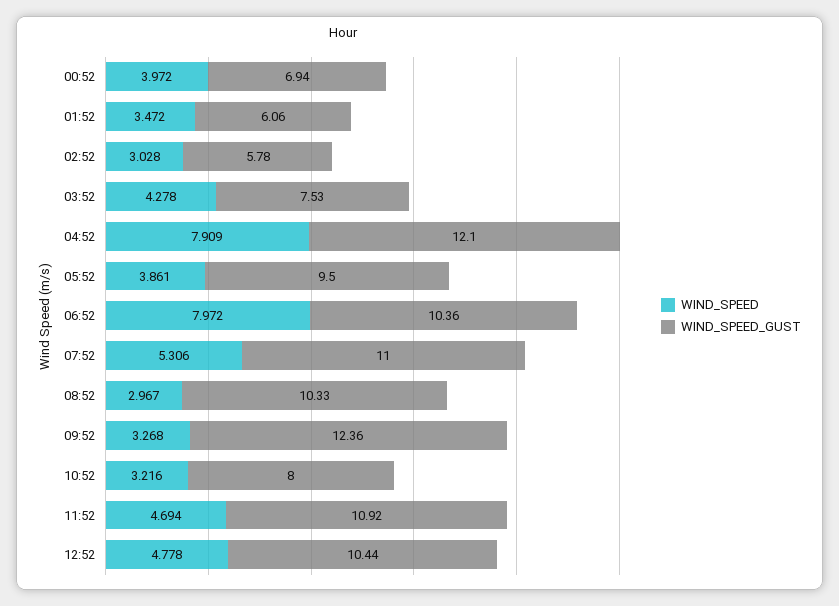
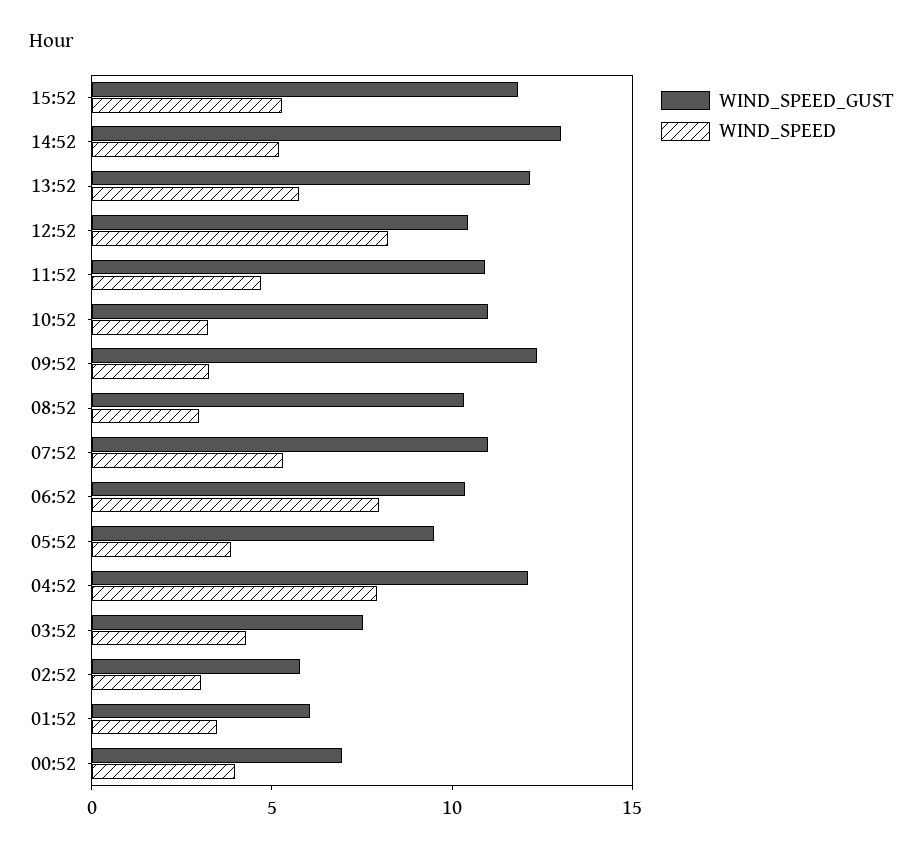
WIND_SPEED_GUST, 10:52: 8 -> 11
WIND_SPEED, 12:52: 4.778 -> 8
WIND_SPEED_GUST, 15:52: none -> 12
WIND_SPEED, 15:52: none -> 5
WIND_SPEED_GUST, 14:52: none -> 13
WIND_SPEED, 14:52: none -> 5
WIND_SPEED_GUST, 13:52: none -> 12
WIND_SPEED, 13:52: none -> 6

